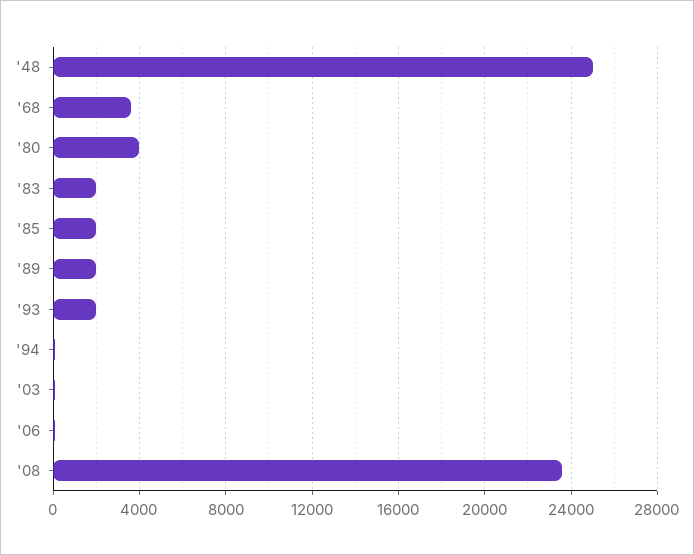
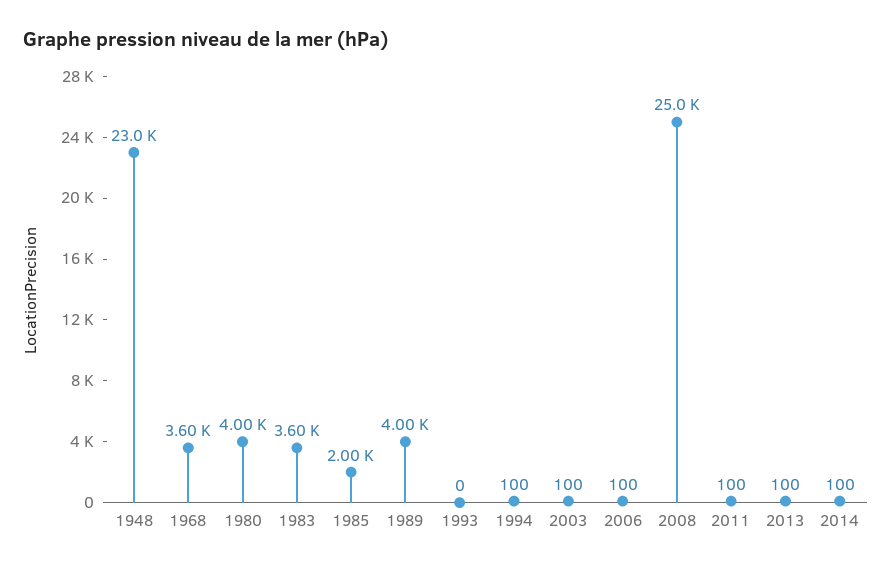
'48: 25000 -> 23000
'83: 2000 -> 3600
'89: 2000 -> 4000
'93: 2000 -> 0
'08: 23500 -> 25000
2011: none -> 100
2013: none -> 100
2014: none -> 100

